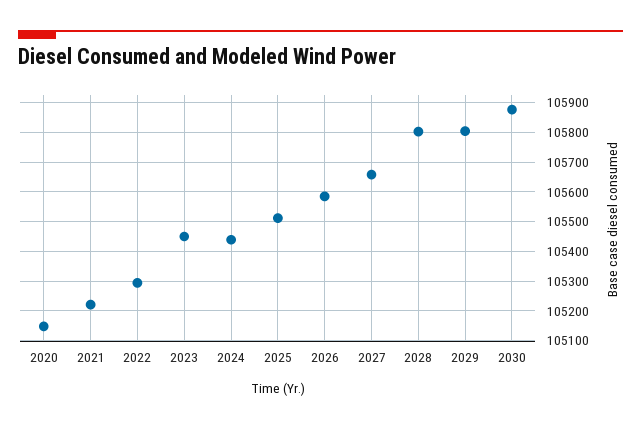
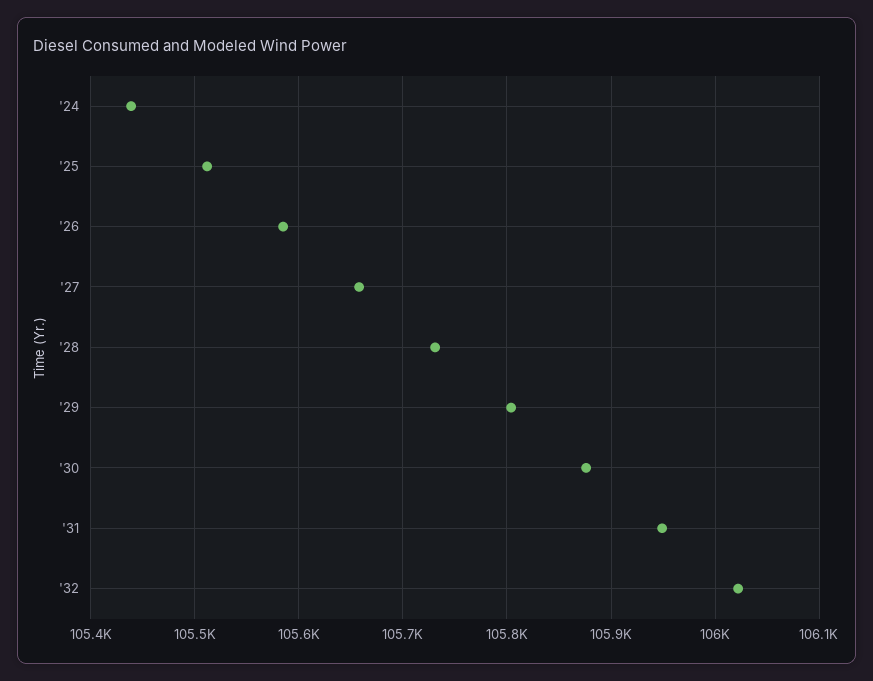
2020: 105150 -> none
2021: 105225 -> none
2022: 105300 -> none
2023: 105450 -> none
2028: 105800 -> 105730
'31: none -> 105950
'32: none -> 106020

